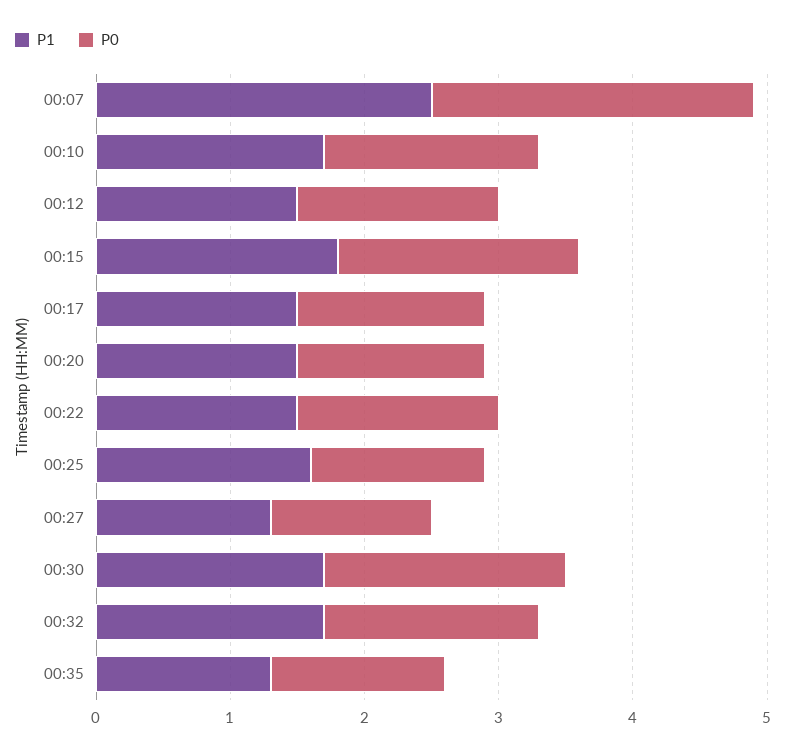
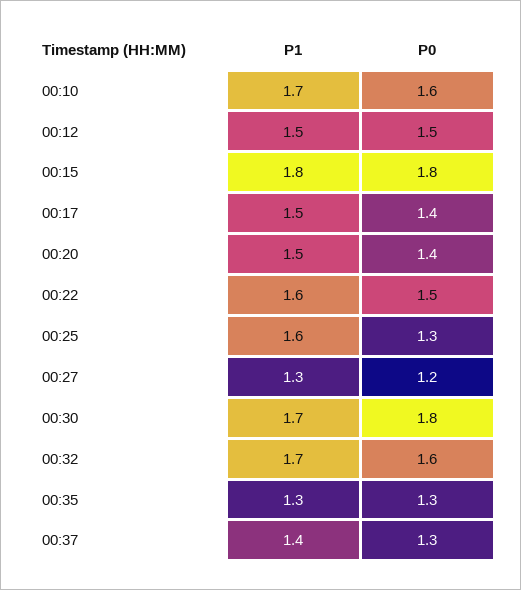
P1, 00:07: 2.5 -> none
P0, 00:07: 2.4 -> none
P1, 00:22: 1.5 -> 1.6
P1, 00:37: none -> 1.4
P0, 00:37: none -> 1.3

